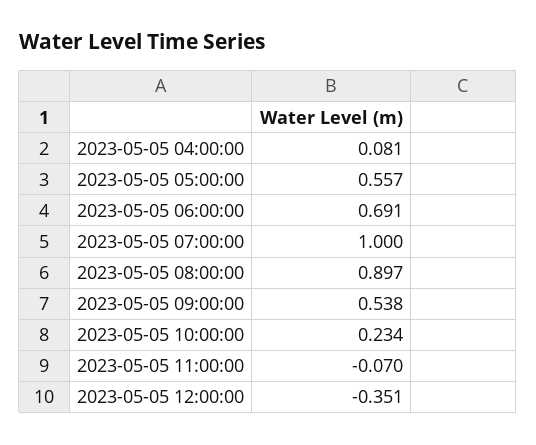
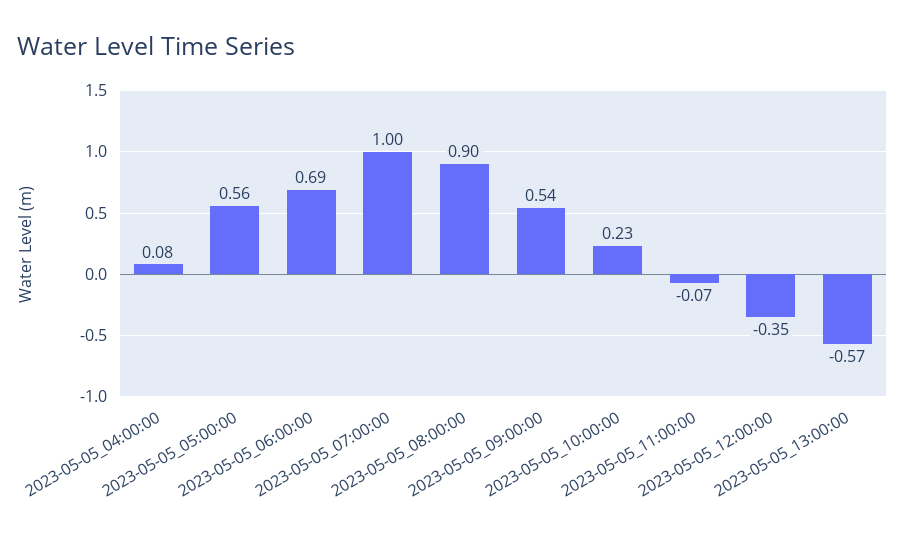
2023-05-05_13:00:00: none -> -0.57

